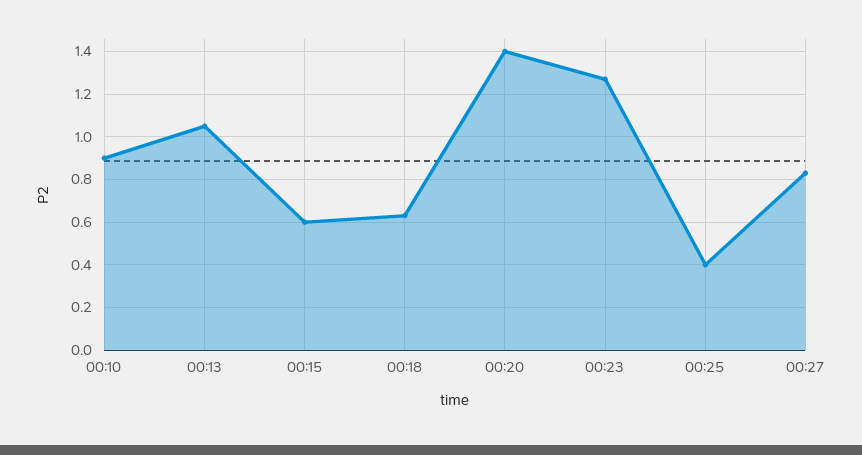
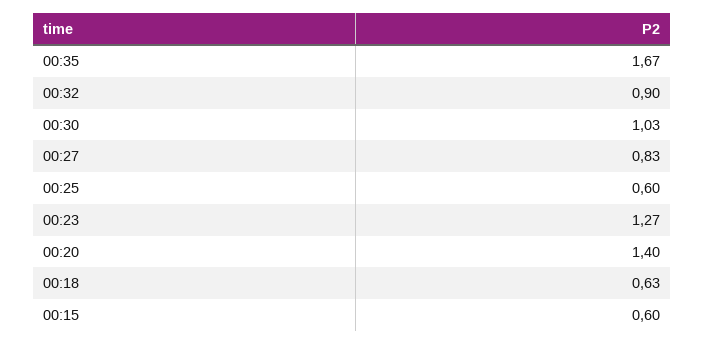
00:10: 0.9 -> none
00:13: 1.05 -> none
00:25: 0.4 -> 0.6
00:35: none -> 1.67
00:32: none -> 0.9
00:30: none -> 1.03

